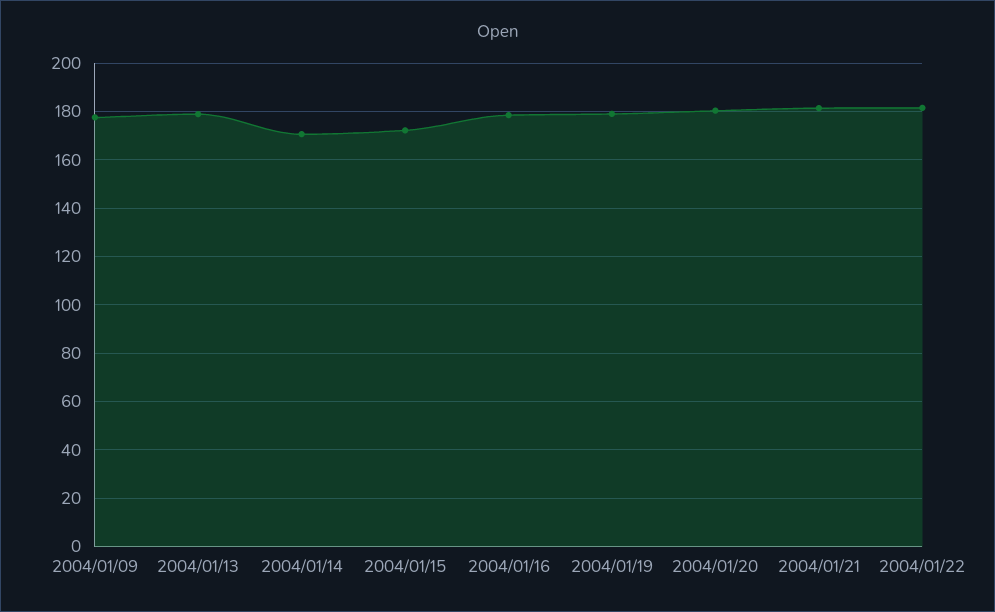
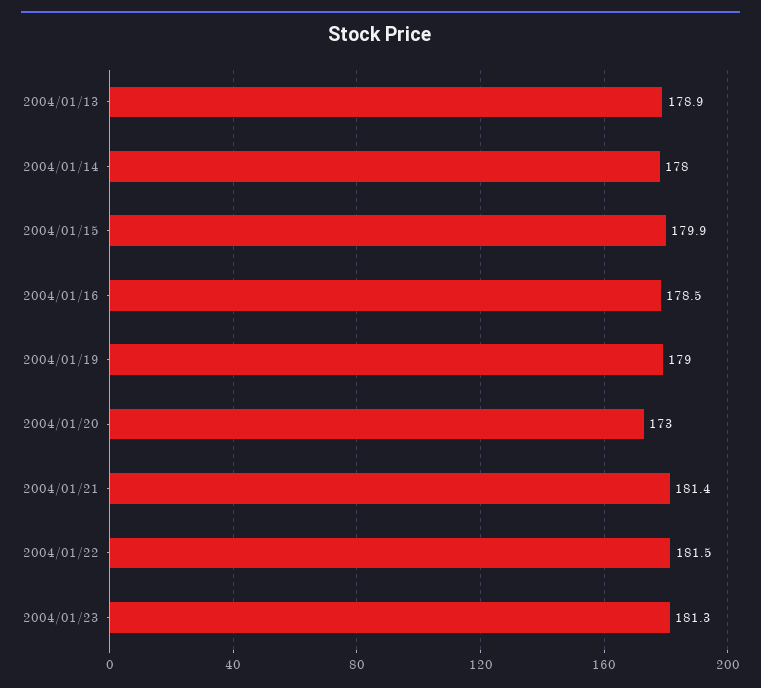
2004/01/09: 177.5 -> none
2004/01/14: 170 -> 178
2004/01/15: 172.5 -> 179.9
2004/01/20: 180 -> 173
2004/01/23: none -> 181.3

